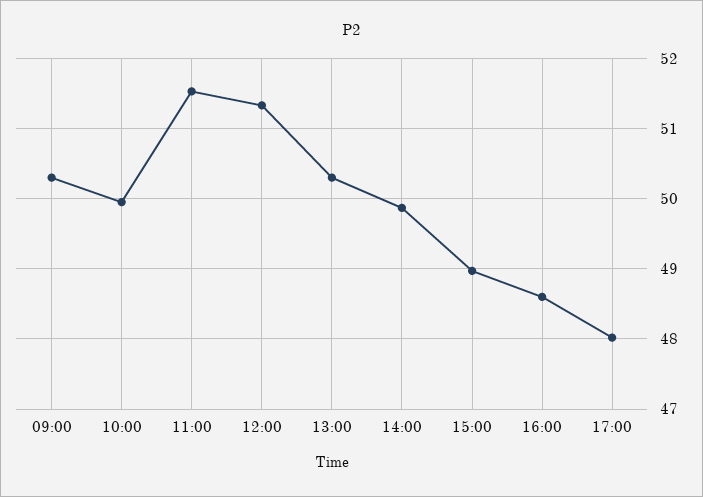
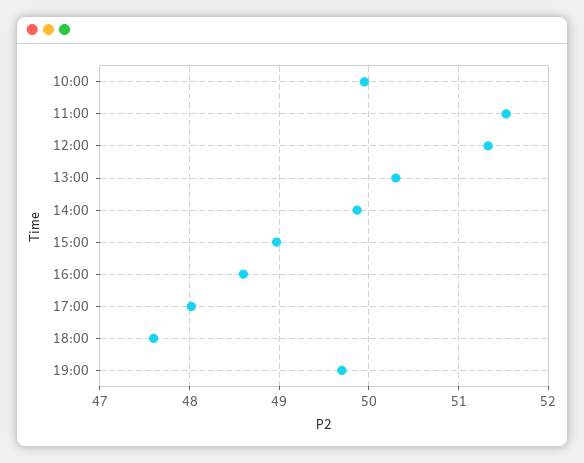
09:00: 50.3 -> none
18:00: none -> 47.6
19:00: none -> 49.7

